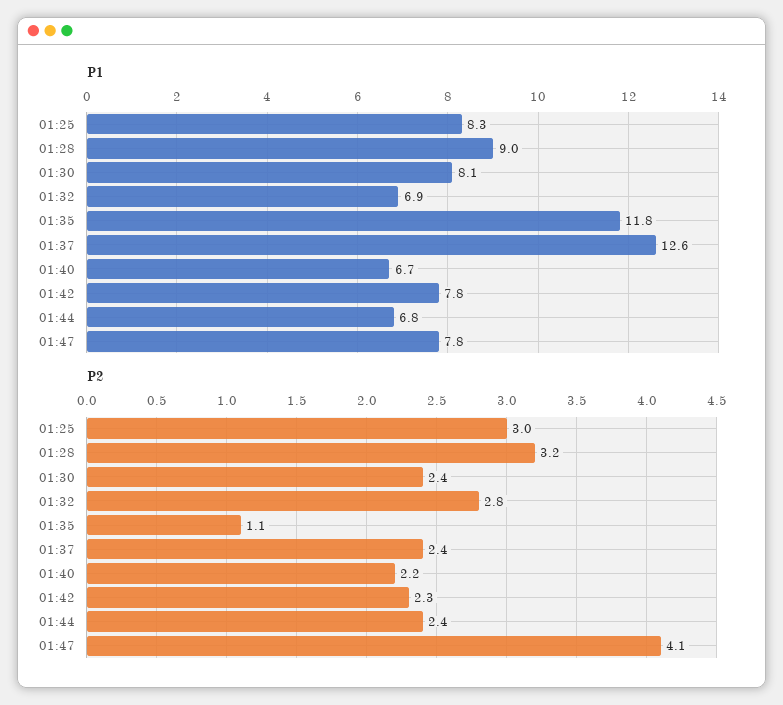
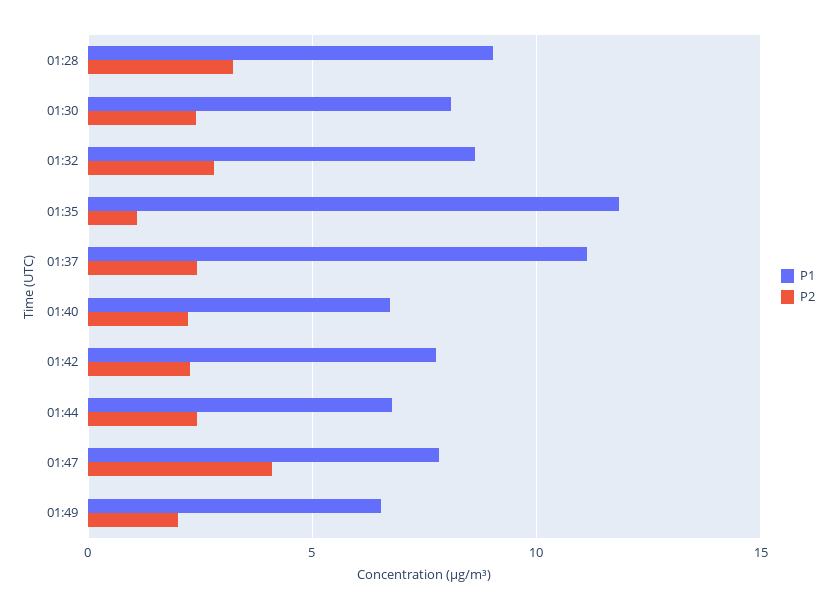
P1, 01:25: 8.3 -> none
P1, 01:32: 6.9 -> 8.5
P1, 01:37: 12.6 -> 11
P2, 01:25: 3 -> none
P1, 01:49: none -> 6.5
P2, 01:49: none -> 2

